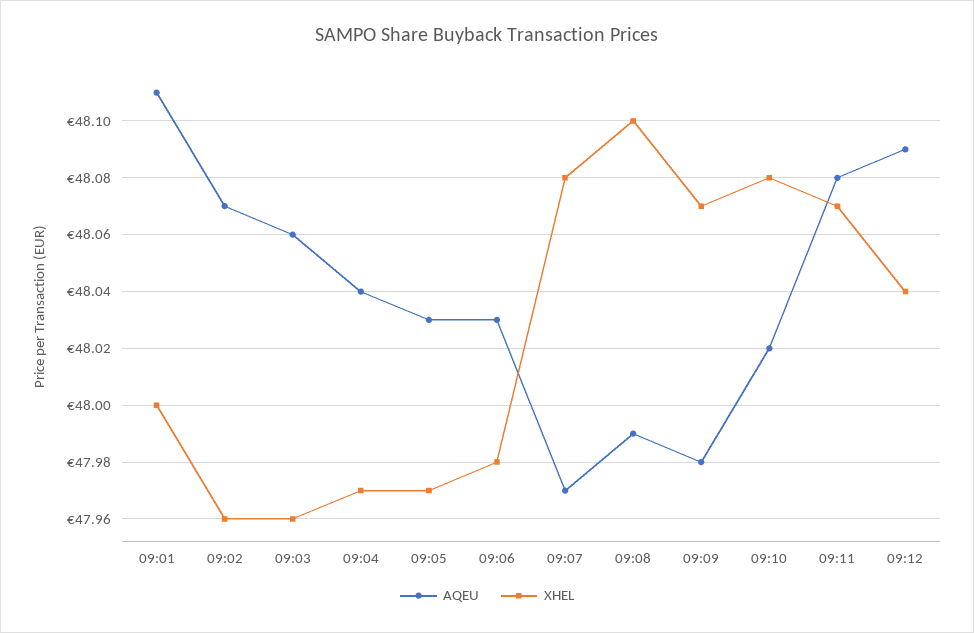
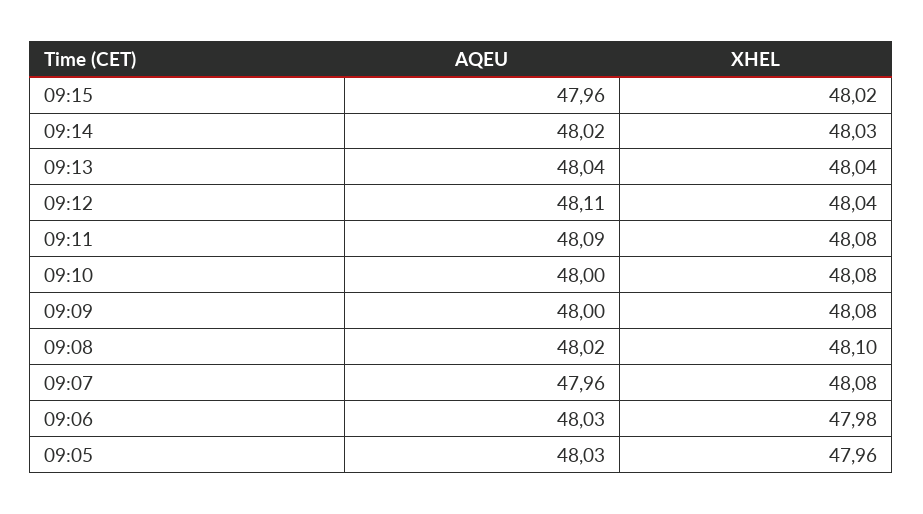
AQEU, 09:01: 48.11 -> none
XHEL, 09:01: 48 -> none
AQEU, 09:02: 48.07 -> none
XHEL, 09:02: 47.96 -> none
AQEU, 09:03: 48.06 -> none
XHEL, 09:03: 47.96 -> none
AQEU, 09:04: 48.04 -> none
XHEL, 09:04: 47.97 -> none
XHEL, 09:05: 47.97 -> 47.96
AQEU, 09:07: 47.97 -> 47.96
AQEU, 09:08: 47.99 -> 48.02
AQEU, 09:09: 47.98 -> 48
XHEL, 09:09: 48.07 -> 48.08
AQEU, 09:10: 48.02 -> 48
AQEU, 09:11: 48.08 -> 48.09
XHEL, 09:11: 48.07 -> 48.08
AQEU, 09:12: 48.09 -> 48.11
AQEU, 09:15: none -> 47.96
XHEL, 09:15: none -> 48.02
AQEU, 09:14: none -> 48.02
XHEL, 09:14: none -> 48.03
AQEU, 09:13: none -> 48.04
XHEL, 09:13: none -> 48.04

